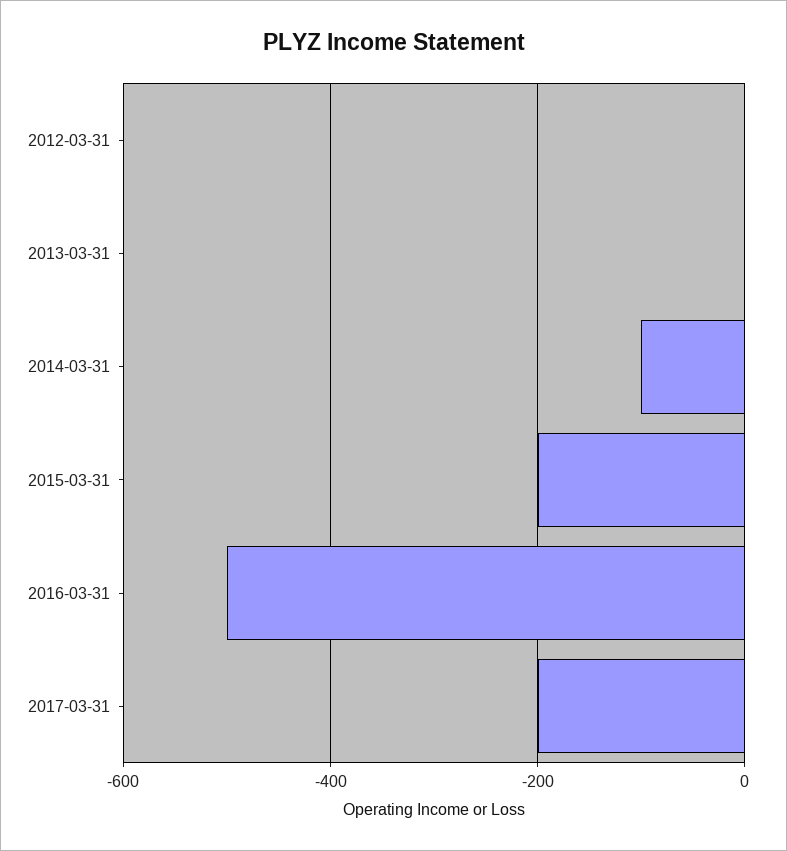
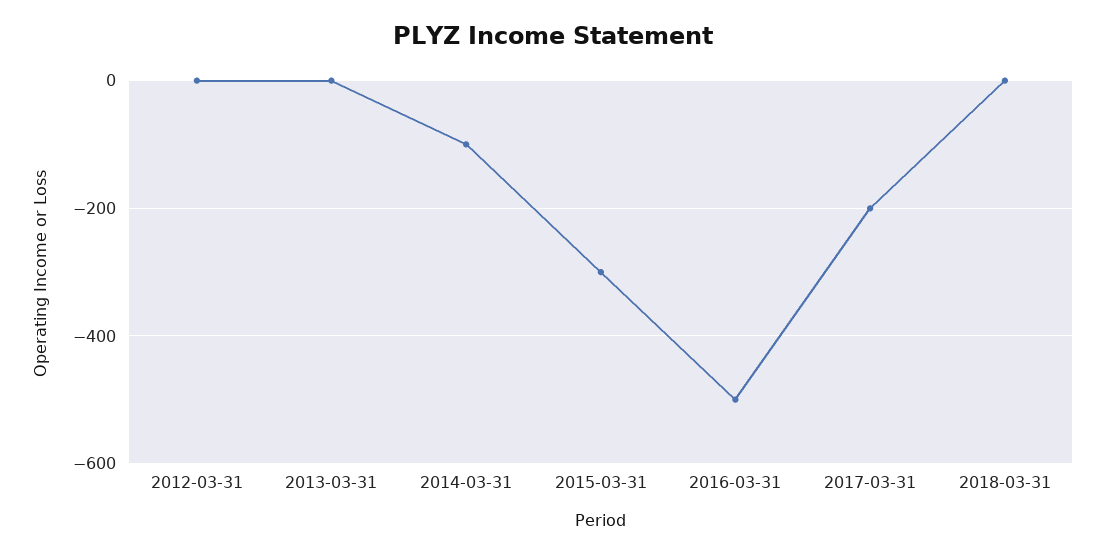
2015-03-31: -200 -> -300
2018-03-31: none -> 0

